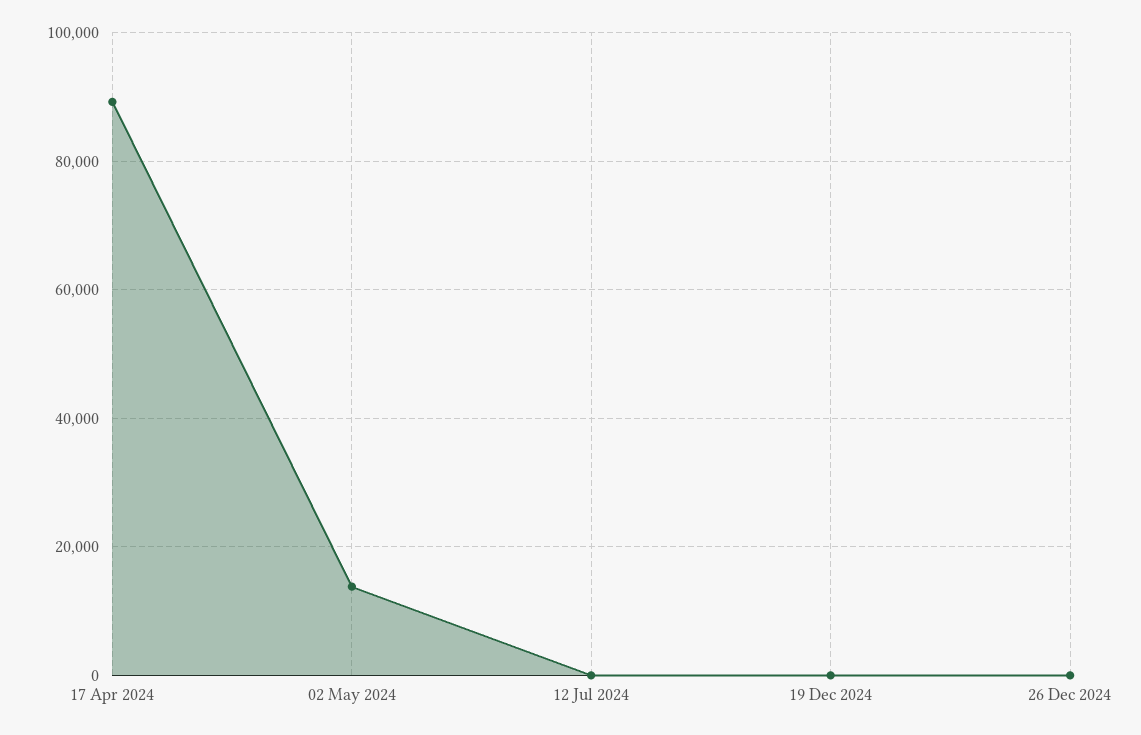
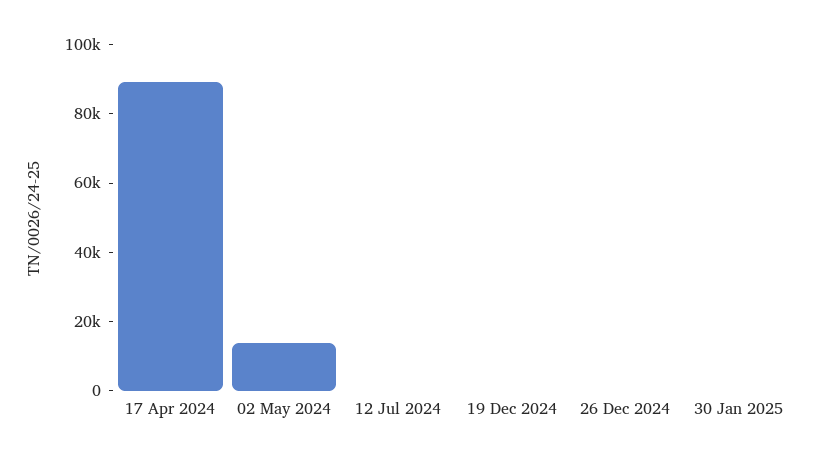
30 Jan 2025: none -> 0

